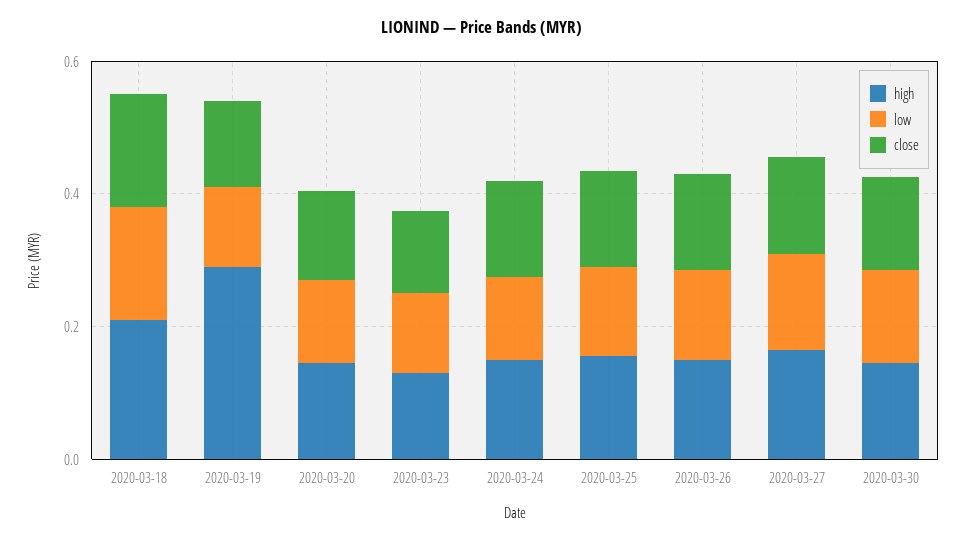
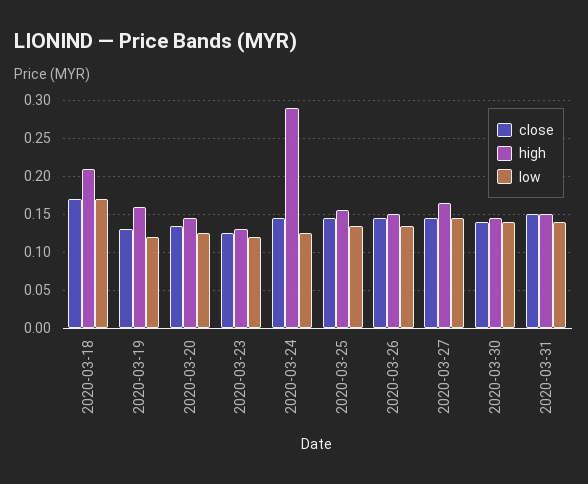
high, 2020-03-19: 0.3 -> 0.16
high, 2020-03-24: 0.15 -> 0.29
close, 2020-03-31: none -> 0.15
high, 2020-03-31: none -> 0.15
low, 2020-03-31: none -> 0.14

